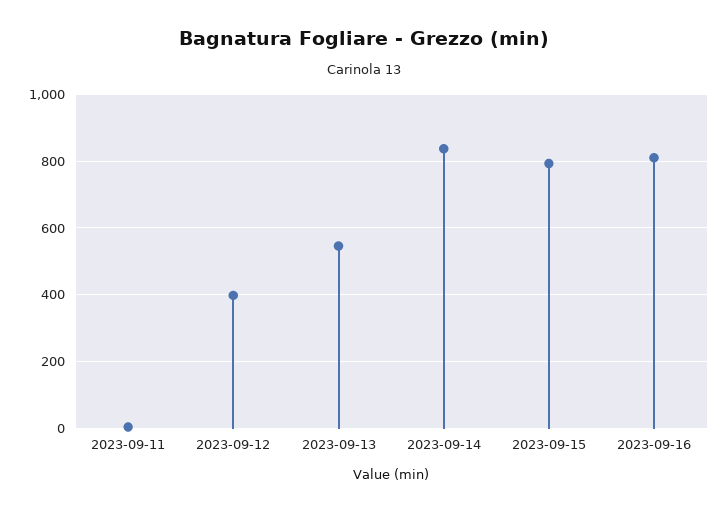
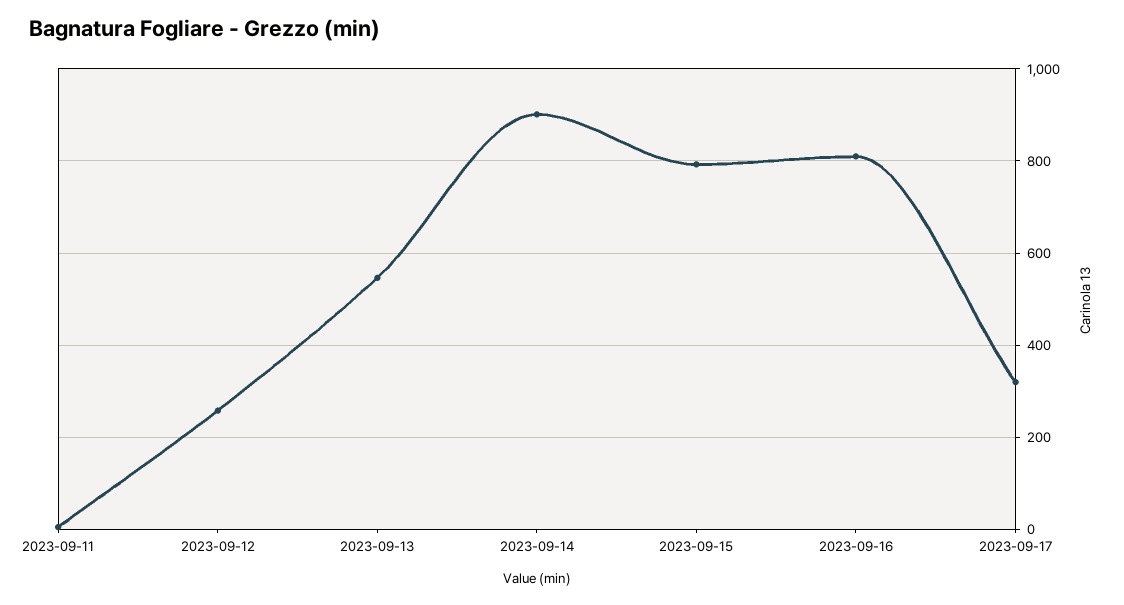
2023-09-12: 400 -> 260
2023-09-14: 840 -> 900
2023-09-17: none -> 320

